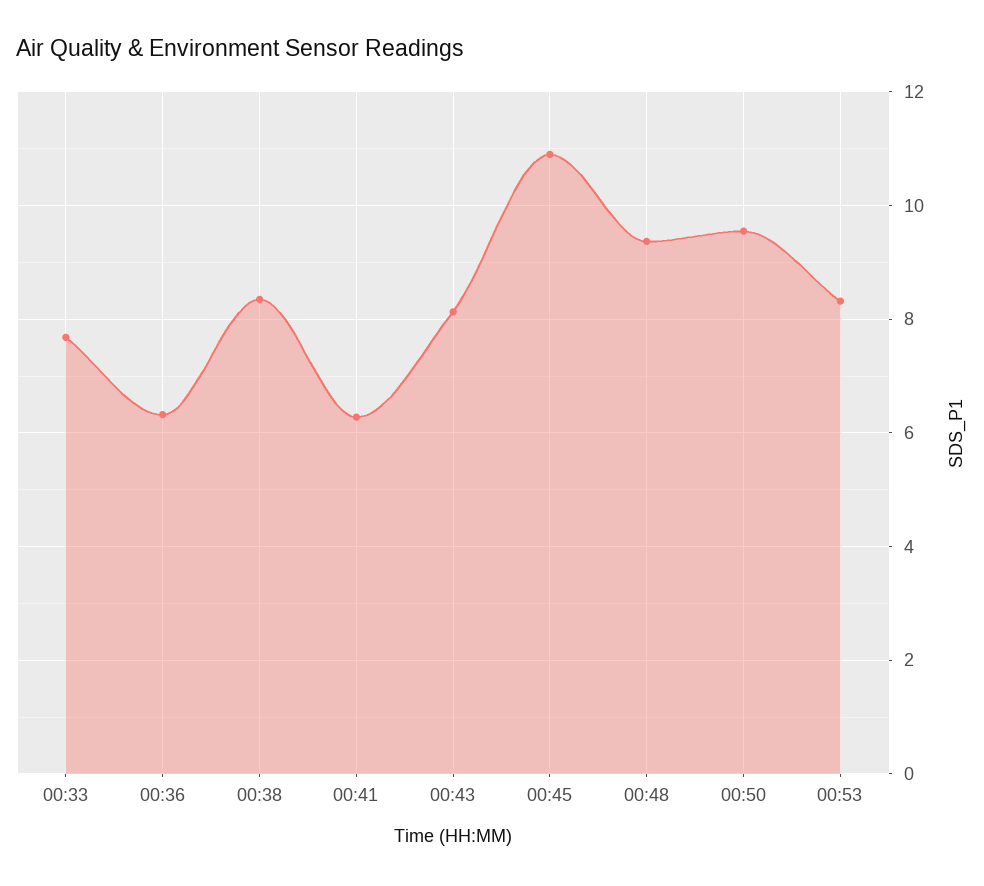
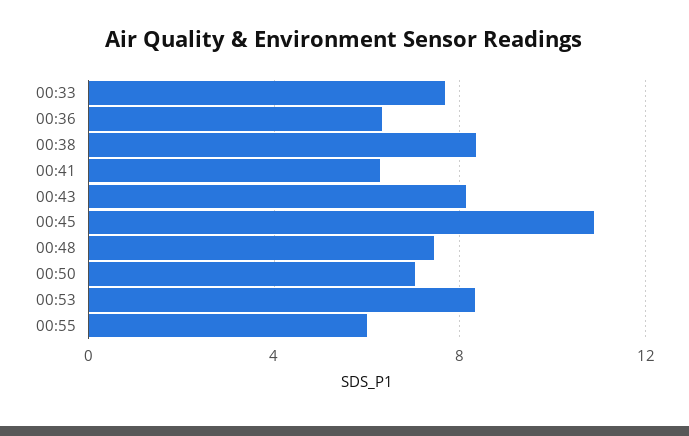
00:48: 9.4 -> 7.5
00:50: 9.6 -> 7
00:55: none -> 6

